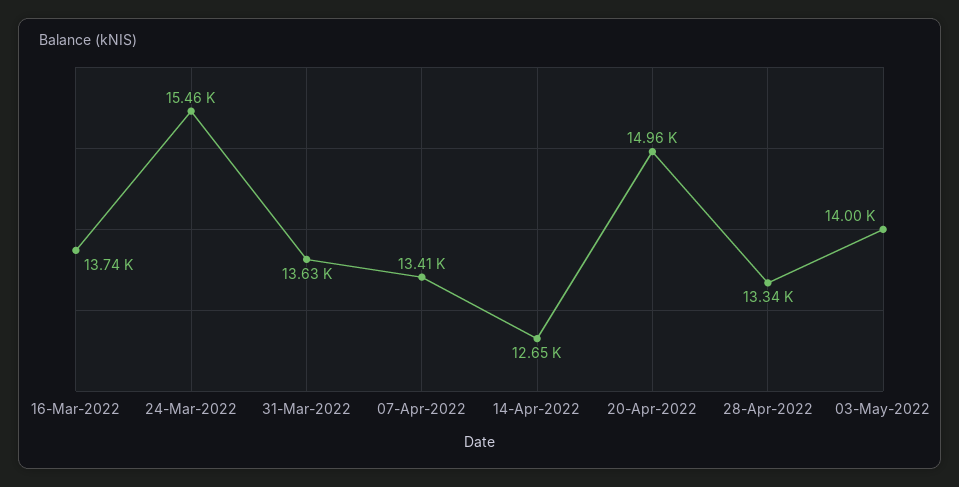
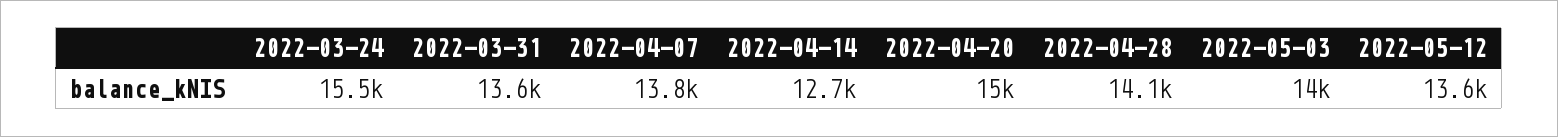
16-Mar-2022: 13740 -> none
07-Apr-2022: 13410 -> 13800
28-Apr-2022: 13340 -> 14100
2022-05-12: none -> 13600

